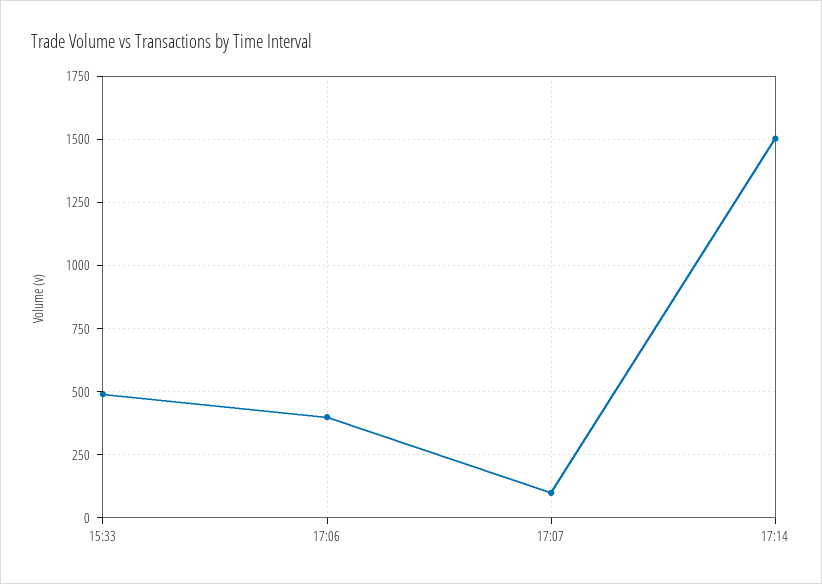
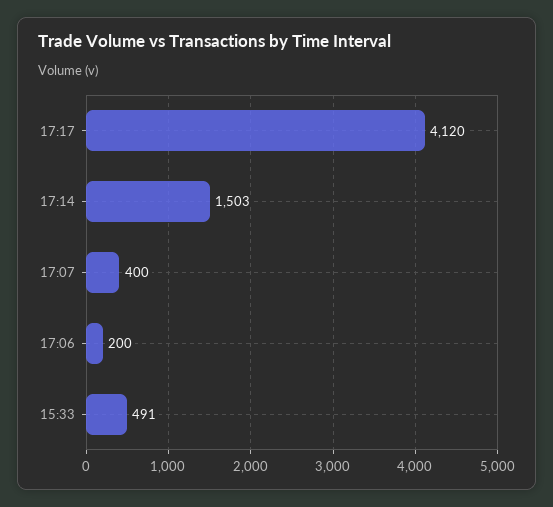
17:06: 400 -> 200
17:07: 100 -> 400
17:17: none -> 4120

